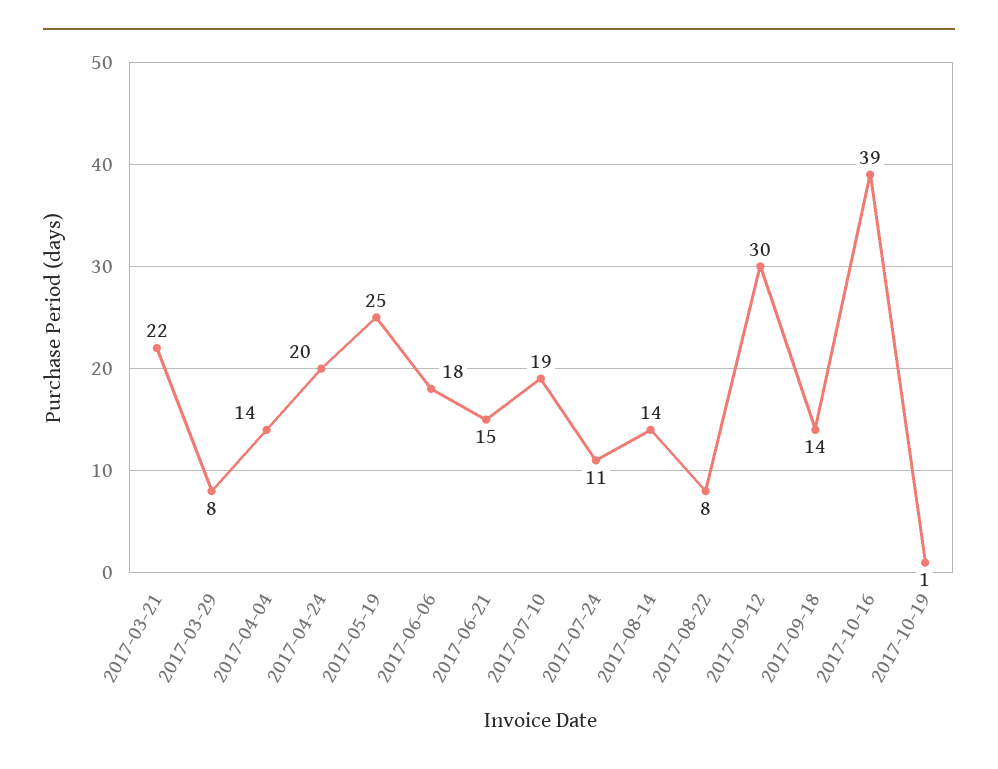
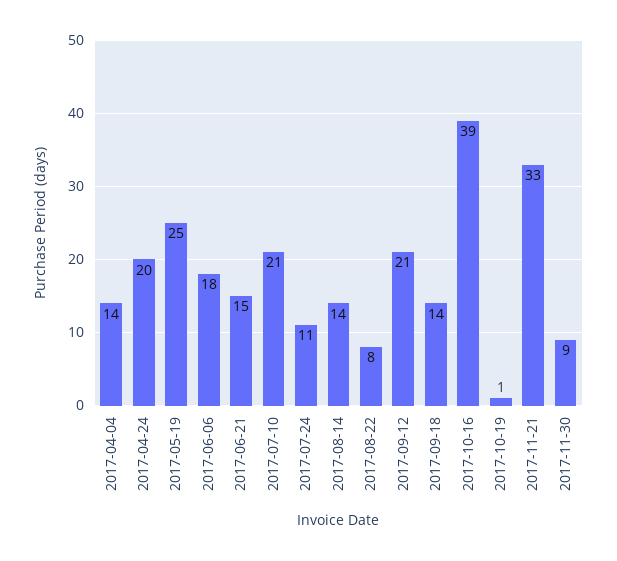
2017-03-21: 22 -> none
2017-03-29: 8 -> none
2017-07-10: 19 -> 21
2017-09-12: 30 -> 21
2017-11-21: none -> 33
2017-11-30: none -> 9

